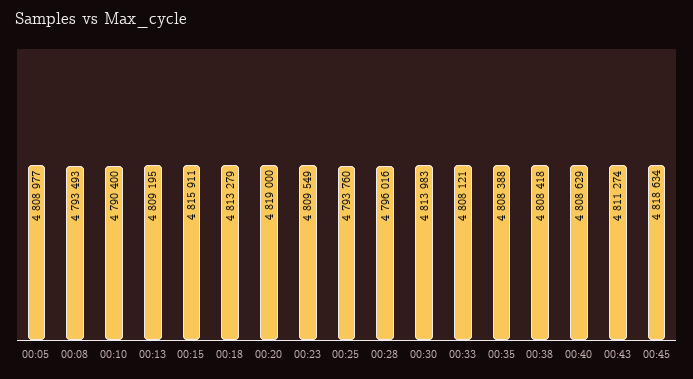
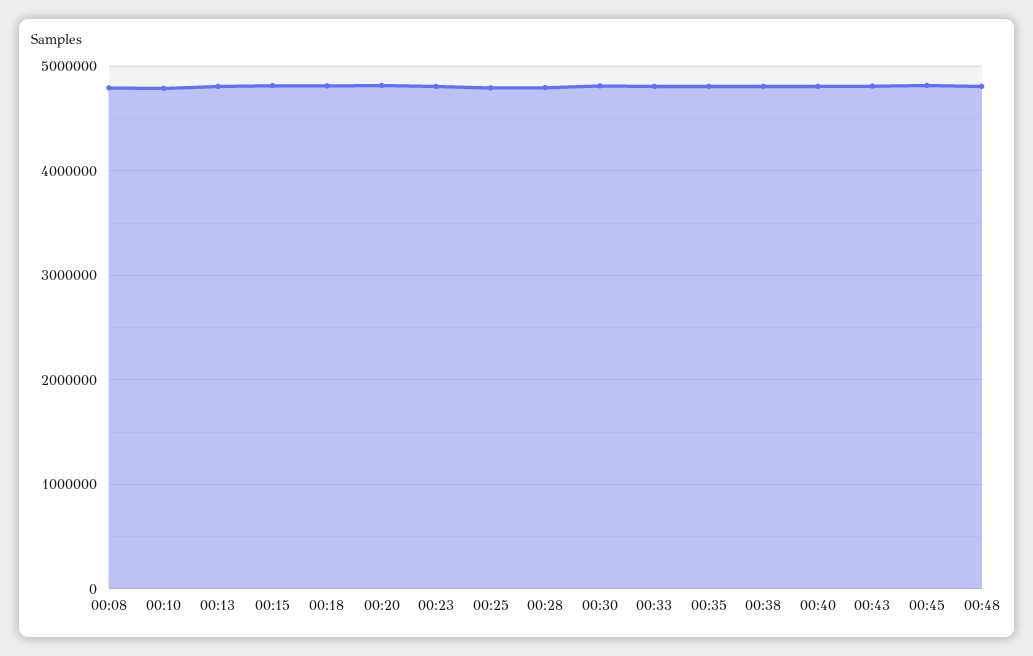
00:05: 4808977 -> none
00:48: none -> 4800000

